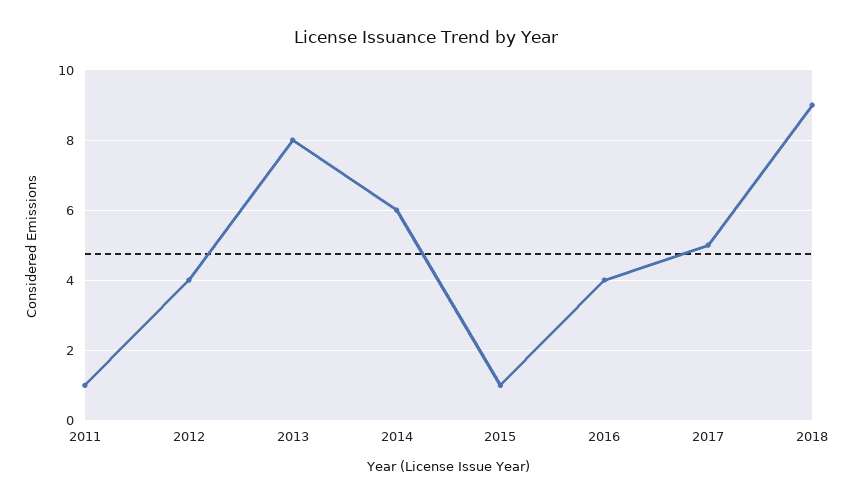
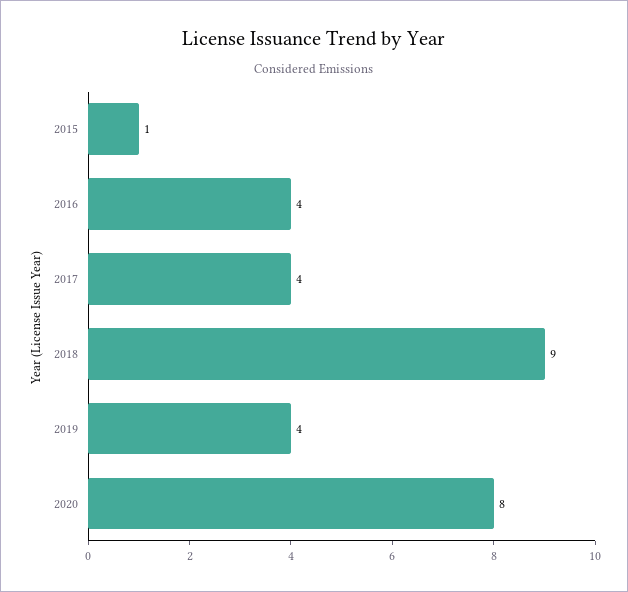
2011: 1 -> none
2012: 4 -> none
2013: 8 -> none
2014: 6 -> none
2017: 5 -> 4
2019: none -> 4
2020: none -> 8

